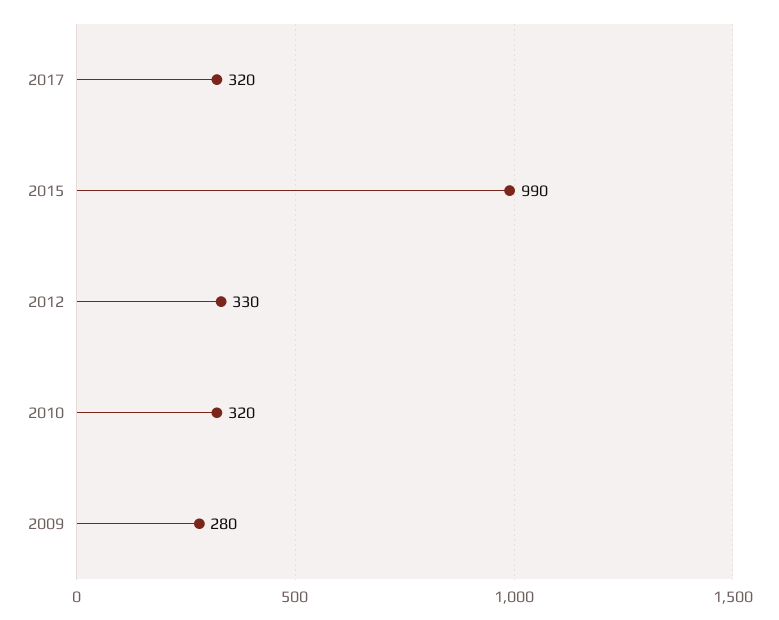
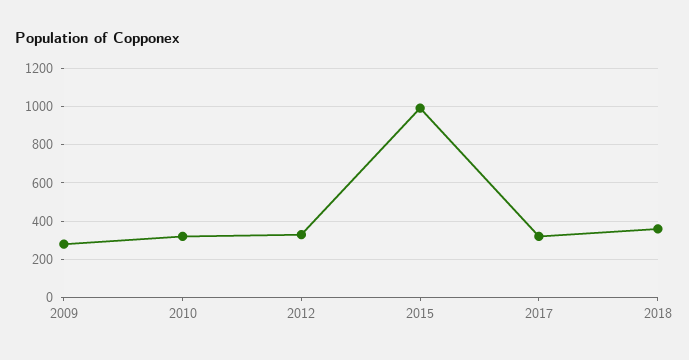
2018: none -> 350

